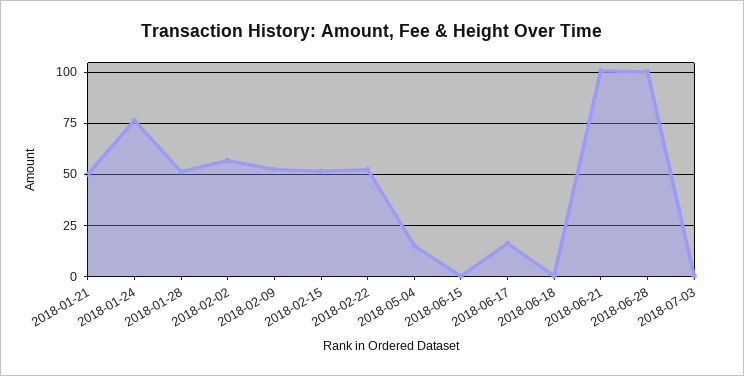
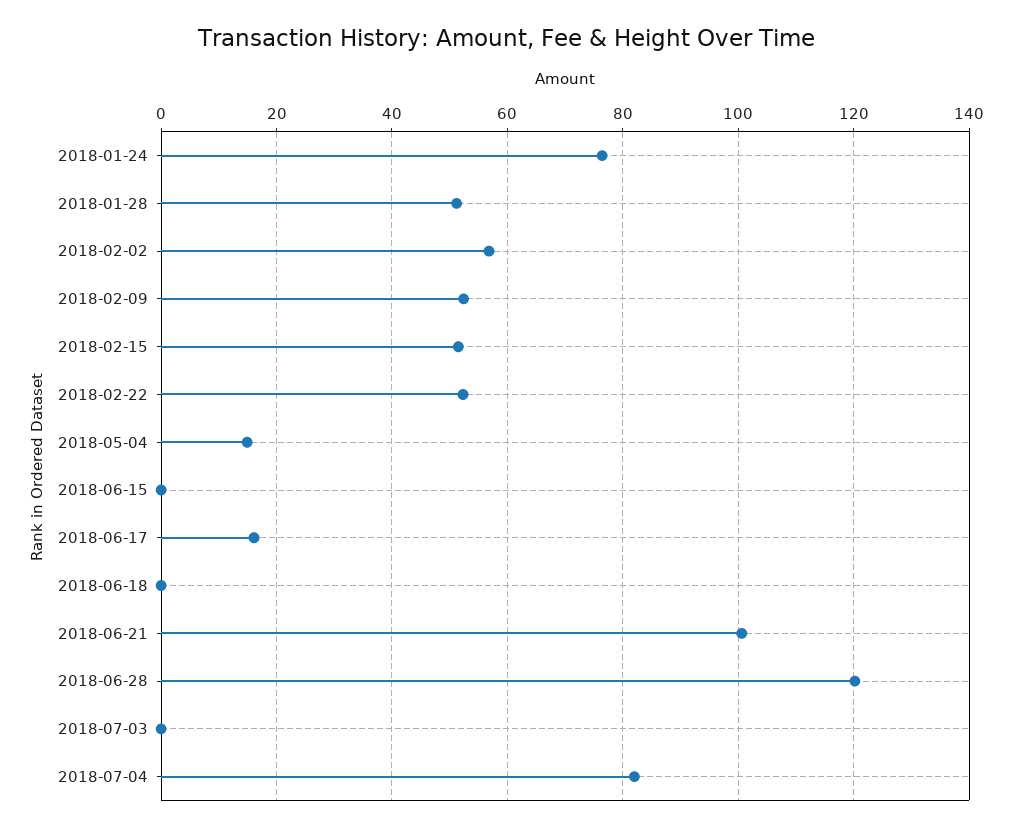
2018-01-21: 50 -> none
2018-06-28: 100 -> 120
2018-07-04: none -> 82

